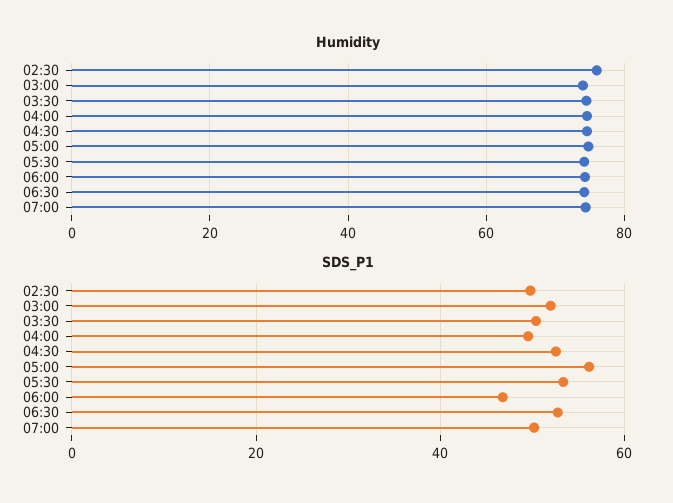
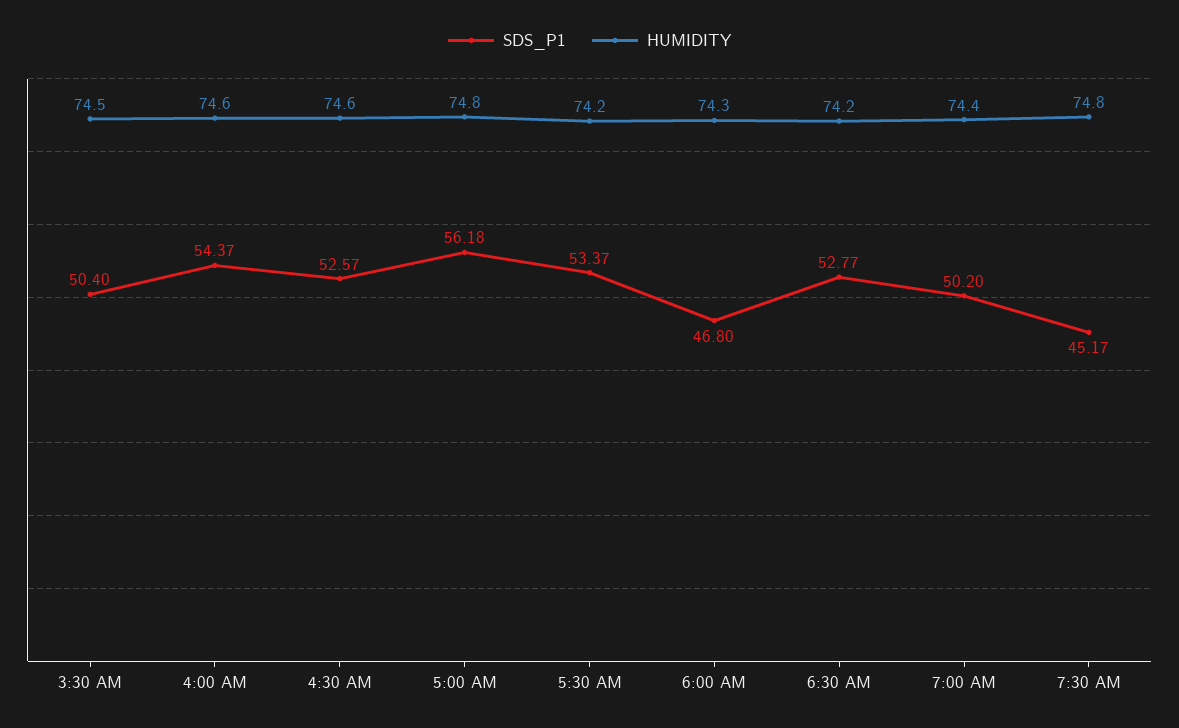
Humidity, 02:30: 76 -> none
Humidity, 03:00: 74 -> none
SDS_P1, 02:30: 50 -> none
SDS_P1, 03:00: 52 -> none
SDS_P1, 04:00: 50 -> 54.37
SDS_P1, 7:30 AM: none -> 45.17
Humidity, 7:30 AM: none -> 74.8

